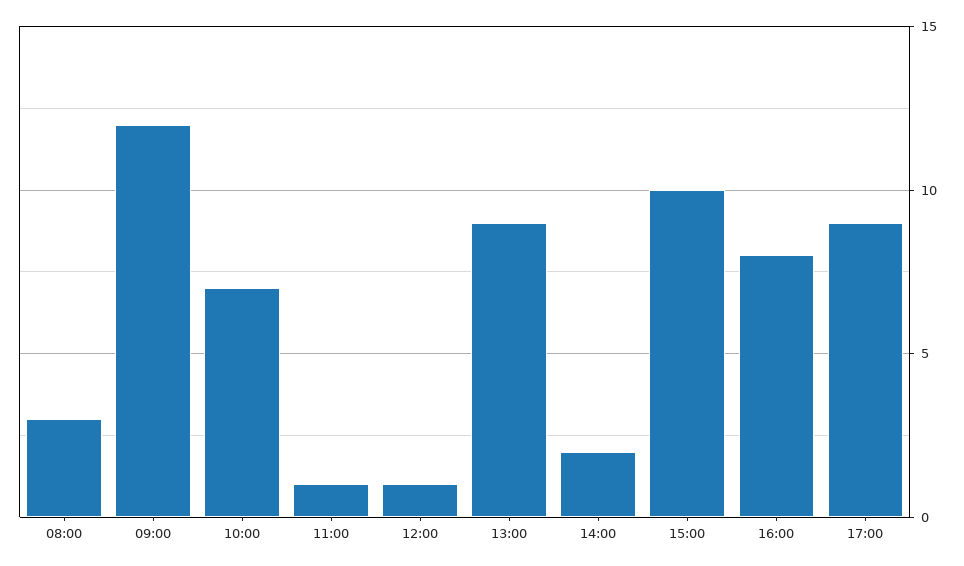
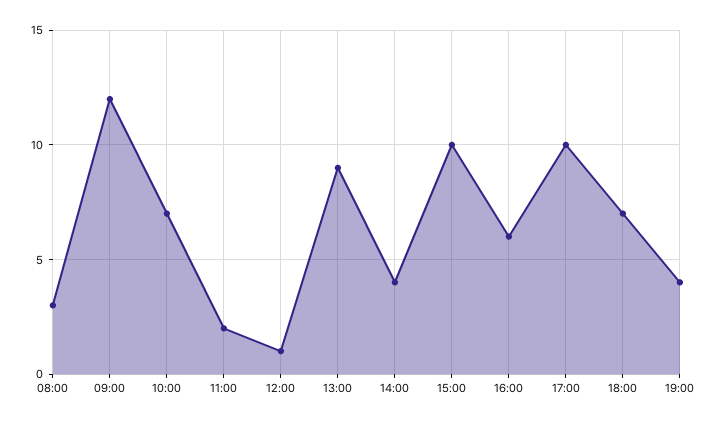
11:00: 1 -> 2
14:00: 2 -> 4
16:00: 8 -> 6
17:00: 9 -> 10
18:00: none -> 7
19:00: none -> 4

